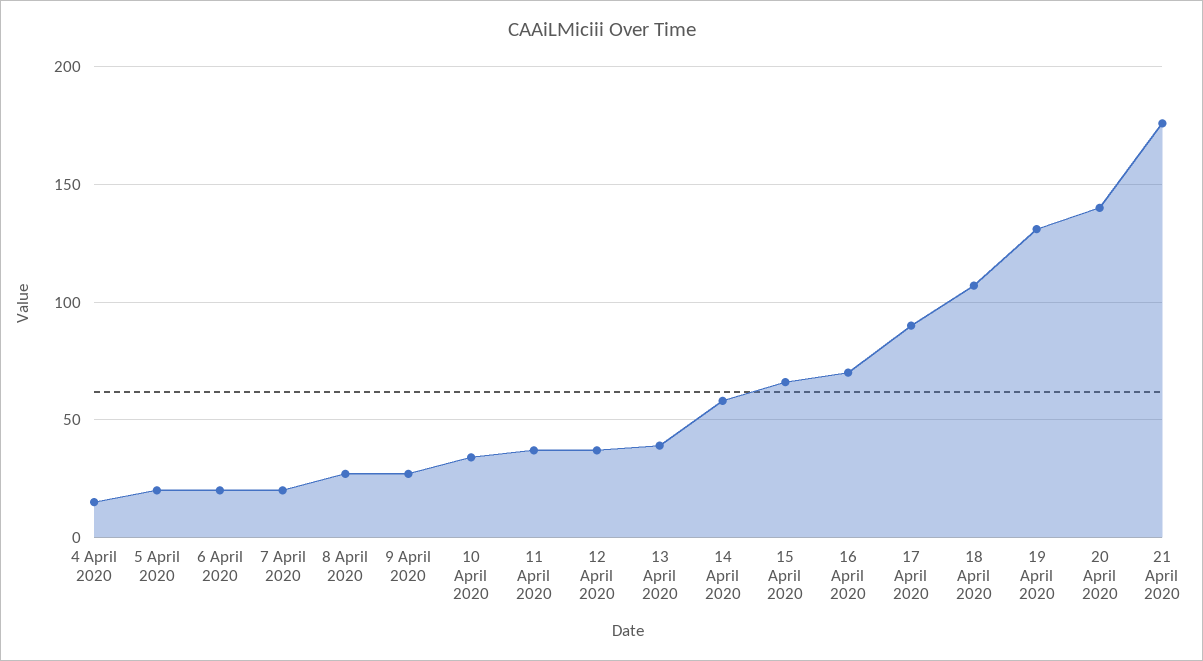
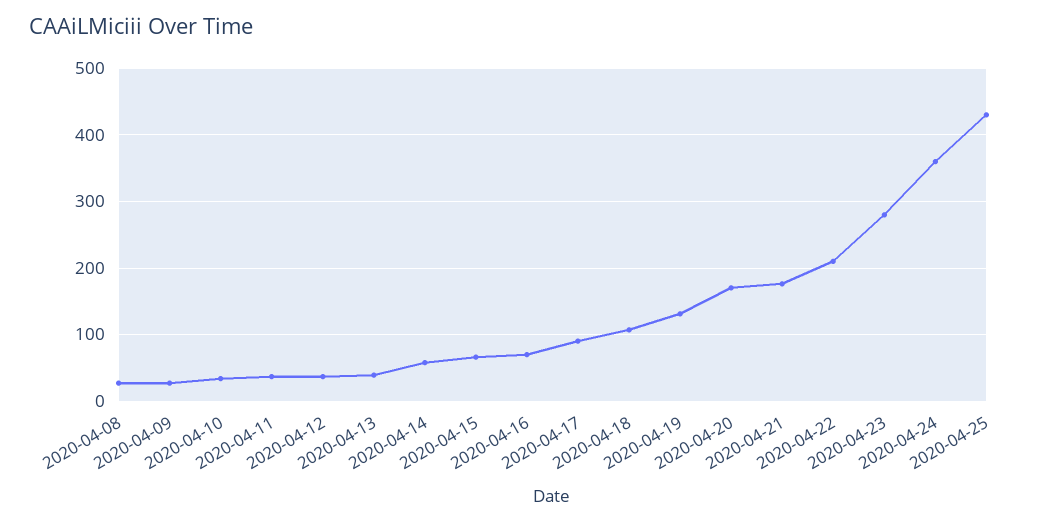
4 April 2020: 15 -> none
5 April 2020: 20 -> none
6 April 2020: 20 -> none
7 April 2020: 20 -> none
20 April 2020: 140 -> 170
2020-04-22: none -> 210
2020-04-23: none -> 280
2020-04-24: none -> 360
2020-04-25: none -> 430

